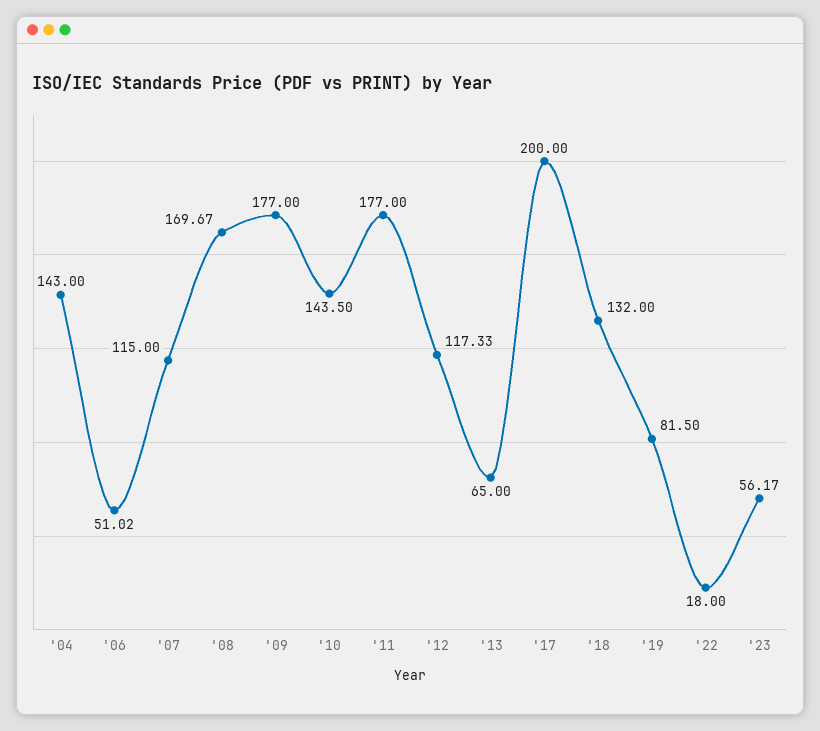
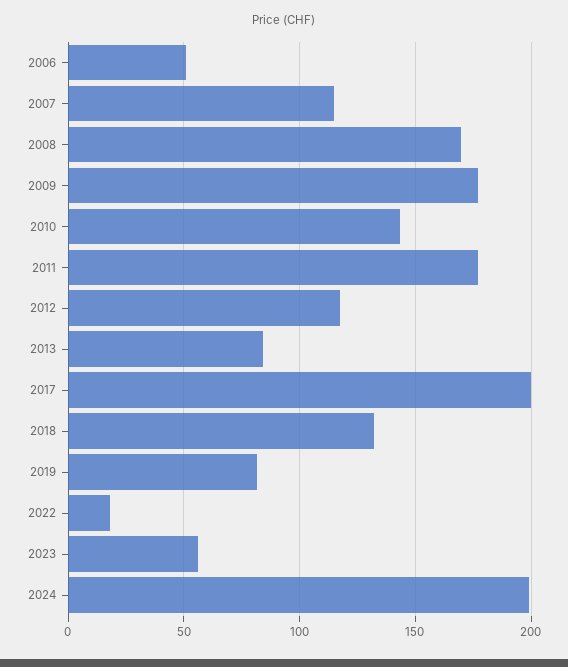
'04: 143 -> none
'13: 65 -> 85
2024: none -> 200

